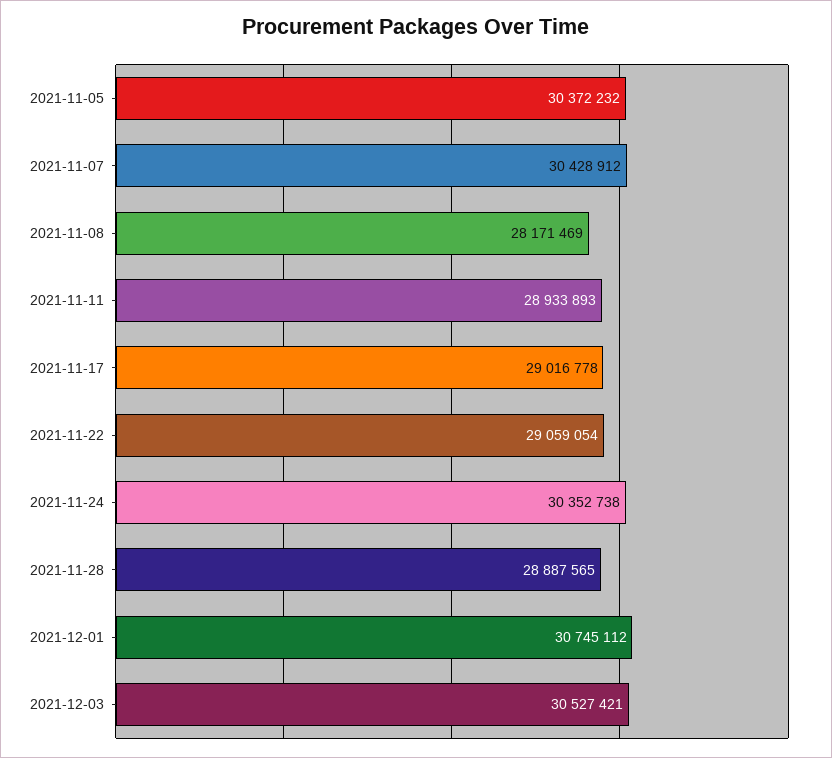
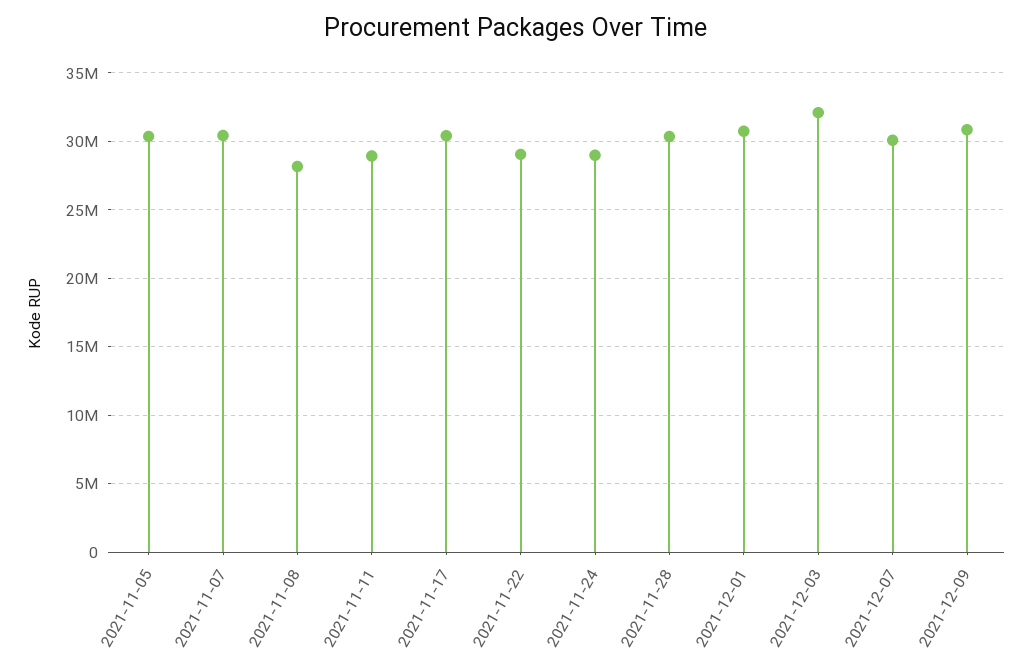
2021-11-17: 29016778 -> 30500000
2021-11-24: 30352738 -> 29000000
2021-11-28: 28887565 -> 30500000
2021-12-03: 30527421 -> 32000000
2021-12-07: none -> 30000000
2021-12-09: none -> 31000000

